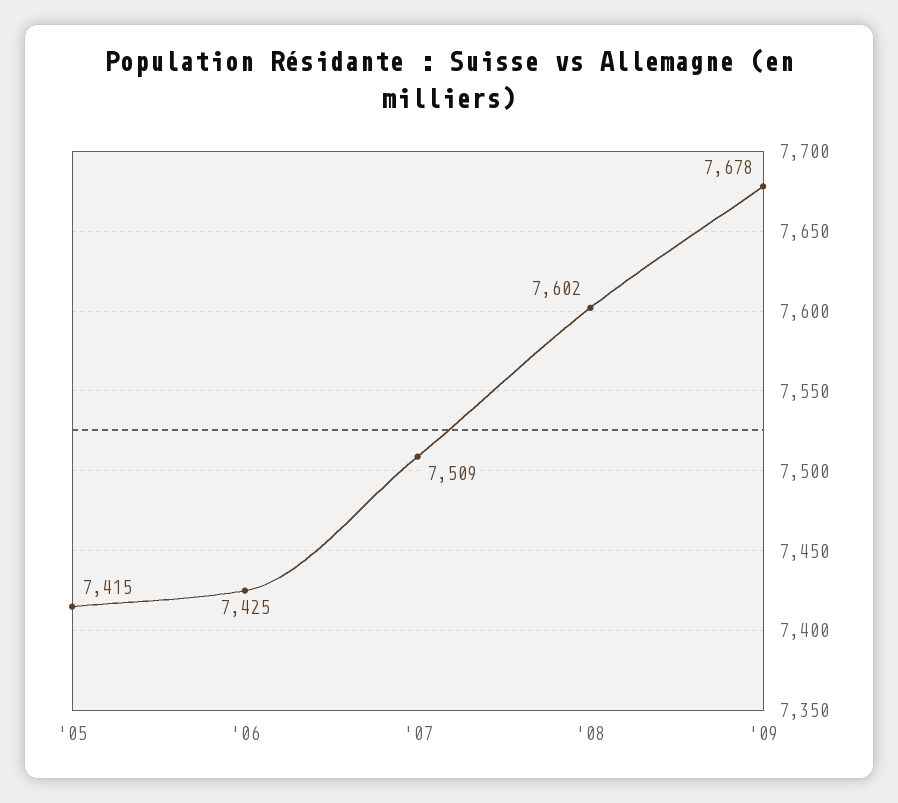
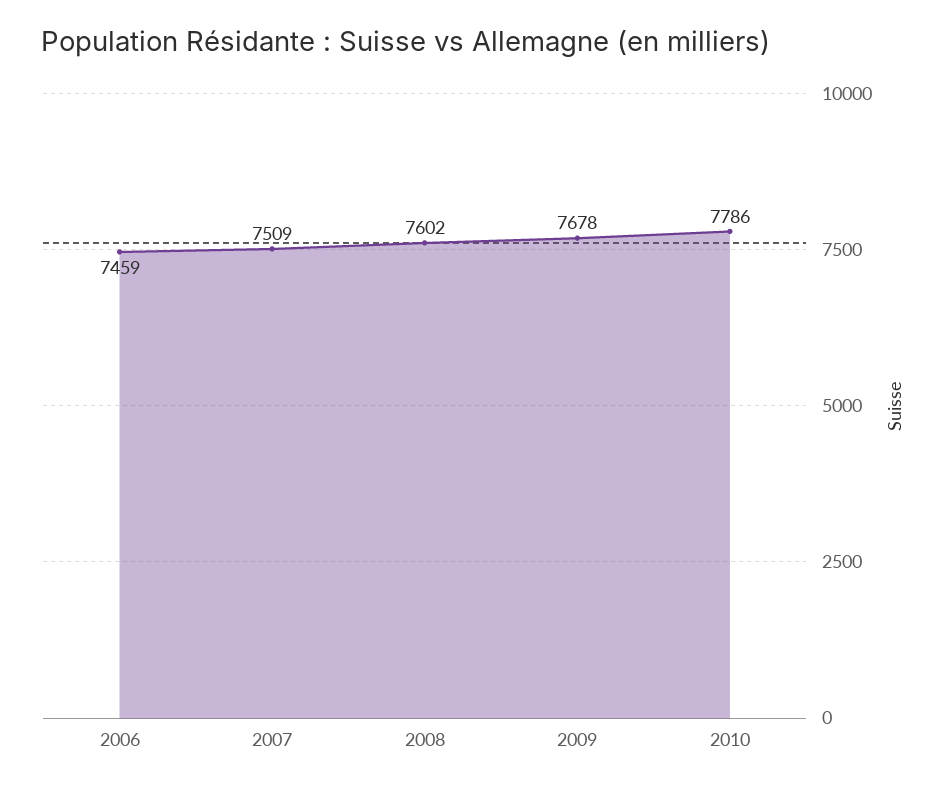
'05: 7415 -> none
'06: 7425 -> 7459
2010: none -> 7786

